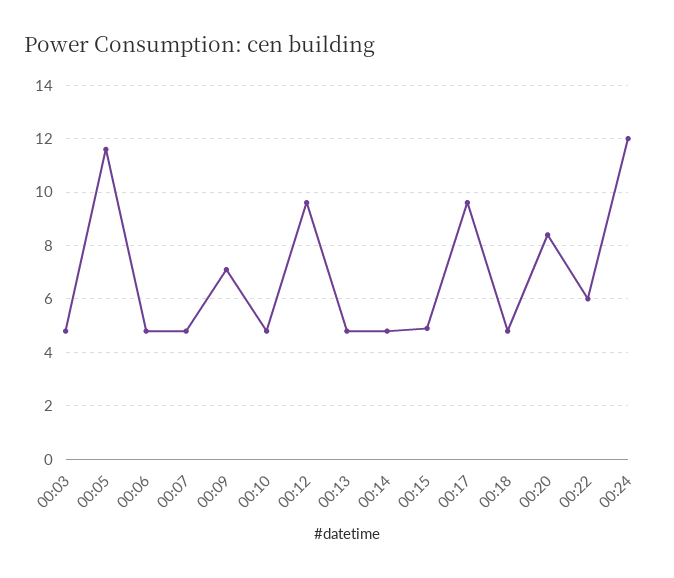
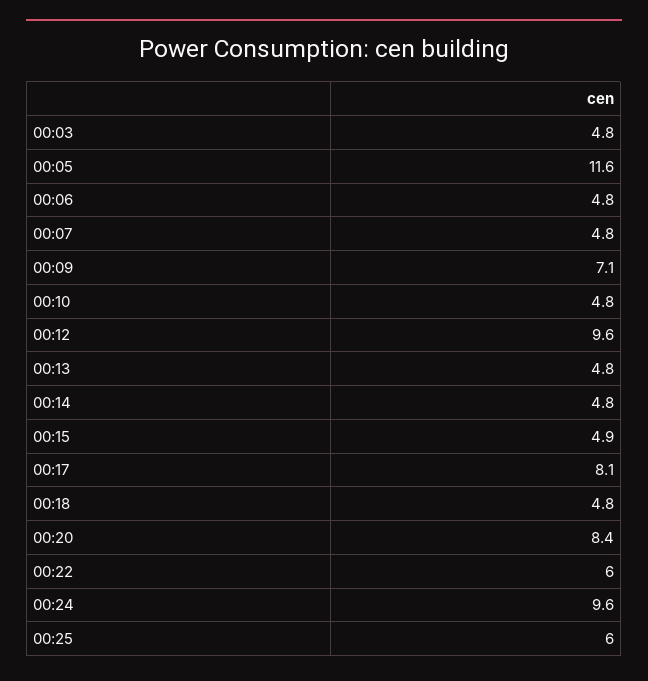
00:17: 9.5 -> 8.1
00:24: 12 -> 9.6
00:25: none -> 6

